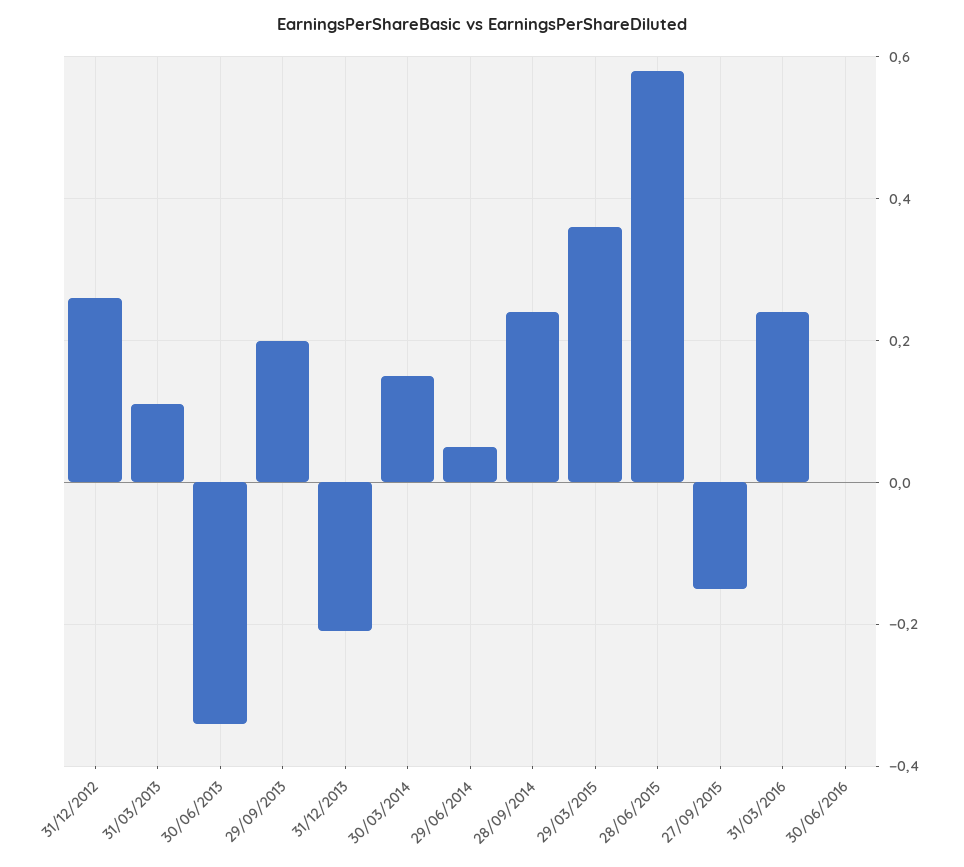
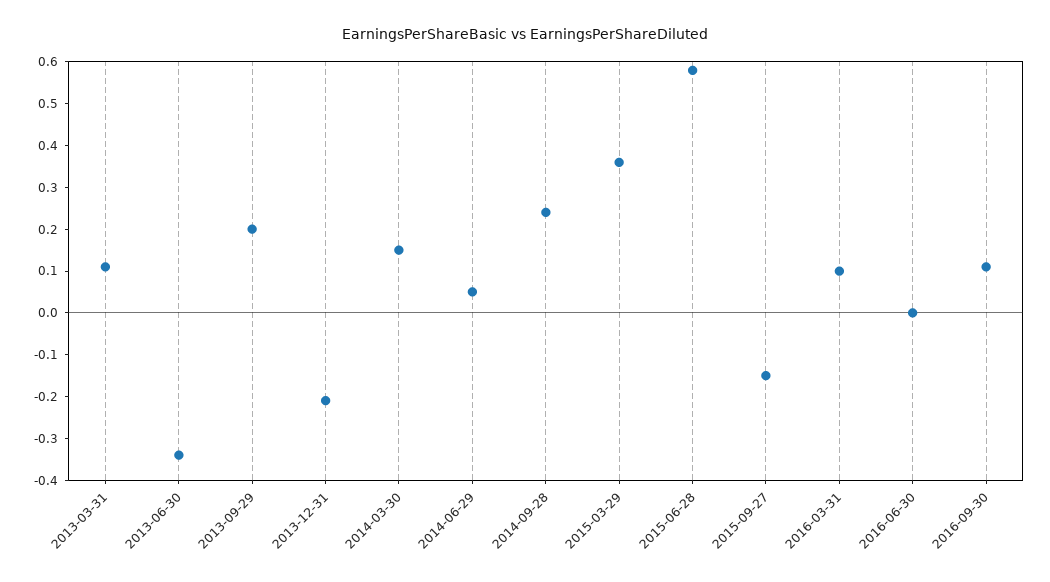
31/12/2012: 0.25 -> none
31/03/2016: 0.25 -> 0.1
2016-09-30: none -> 0.1

